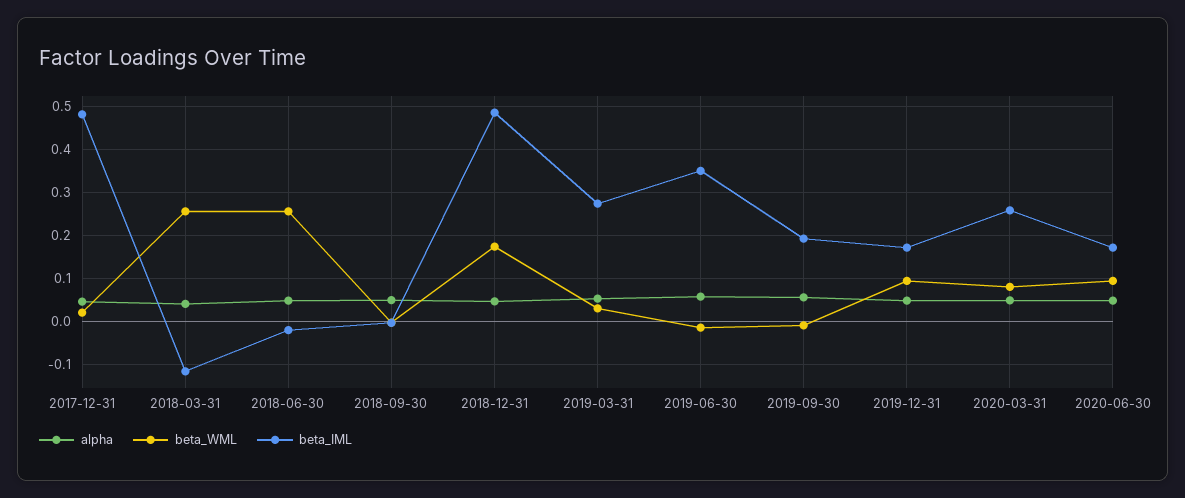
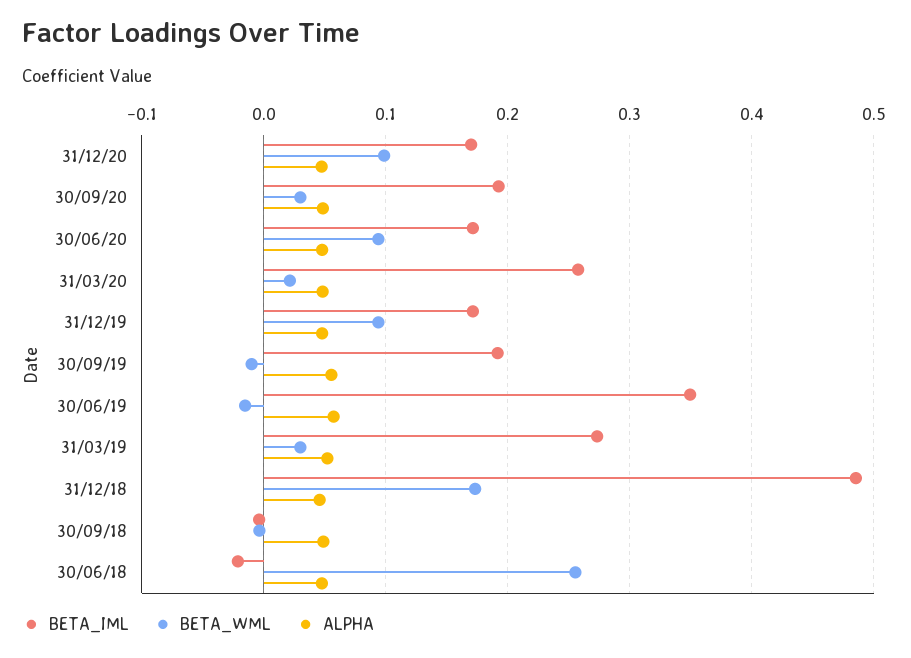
alpha, 2017-12-31: 0.04 -> none
beta_WML, 2017-12-31: 0.02 -> none
beta_IML, 2017-12-31: 0.48 -> none
alpha, 2018-03-31: 0.04 -> none
beta_WML, 2018-03-31: 0.26 -> none
beta_IML, 2018-03-31: -0.12 -> none
beta_WML, 2020-03-31: 0.08 -> 0.02
beta_IML, 31/12/20: none -> 0.17
beta_WML, 31/12/20: none -> 0.1
alpha, 31/12/20: none -> 0.05
beta_IML, 30/09/20: none -> 0.19
beta_WML, 30/09/20: none -> 0.03
alpha, 30/09/20: none -> 0.05

